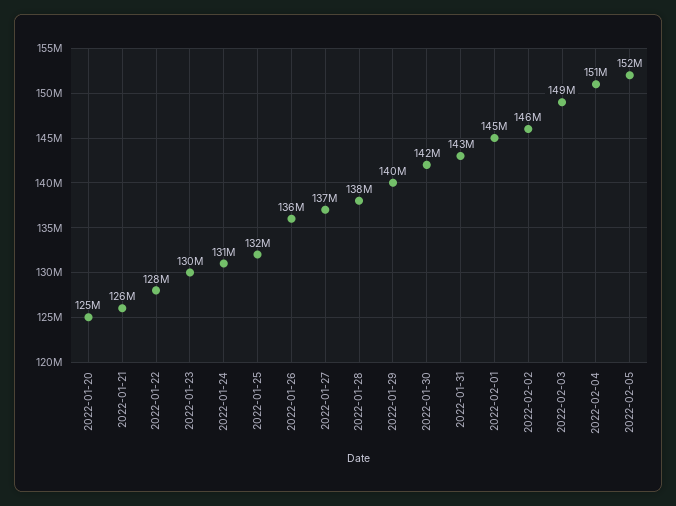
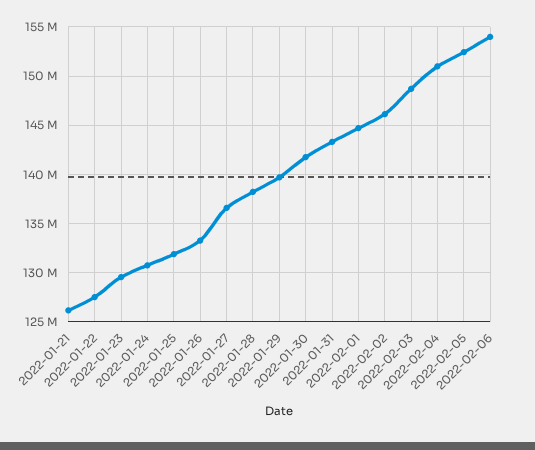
2022-01-20: 125000000 -> none
2022-01-26: 136000000 -> 133000000
2022-02-06: none -> 154000000

